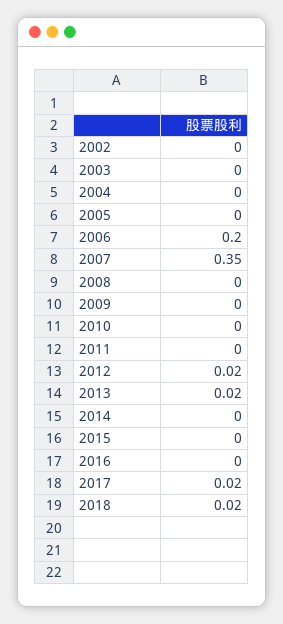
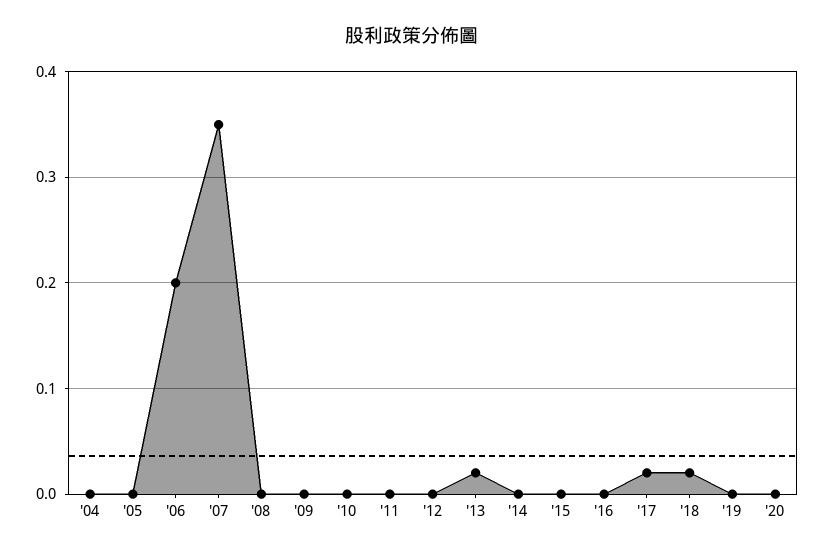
2002: 0 -> none
2003: 0 -> none
2012: 0.02 -> 0
'19: none -> 0
'20: none -> 0

